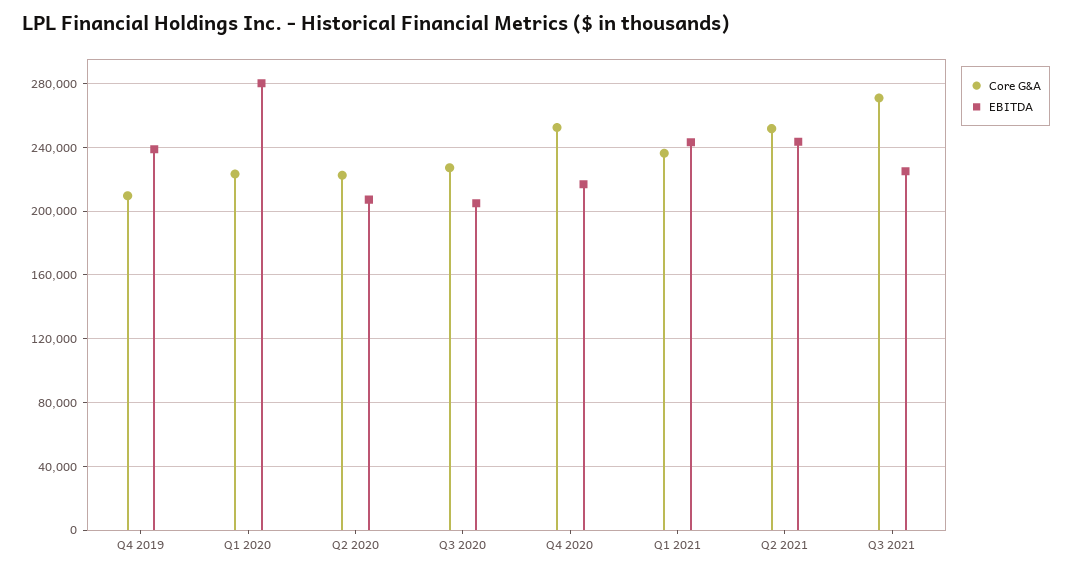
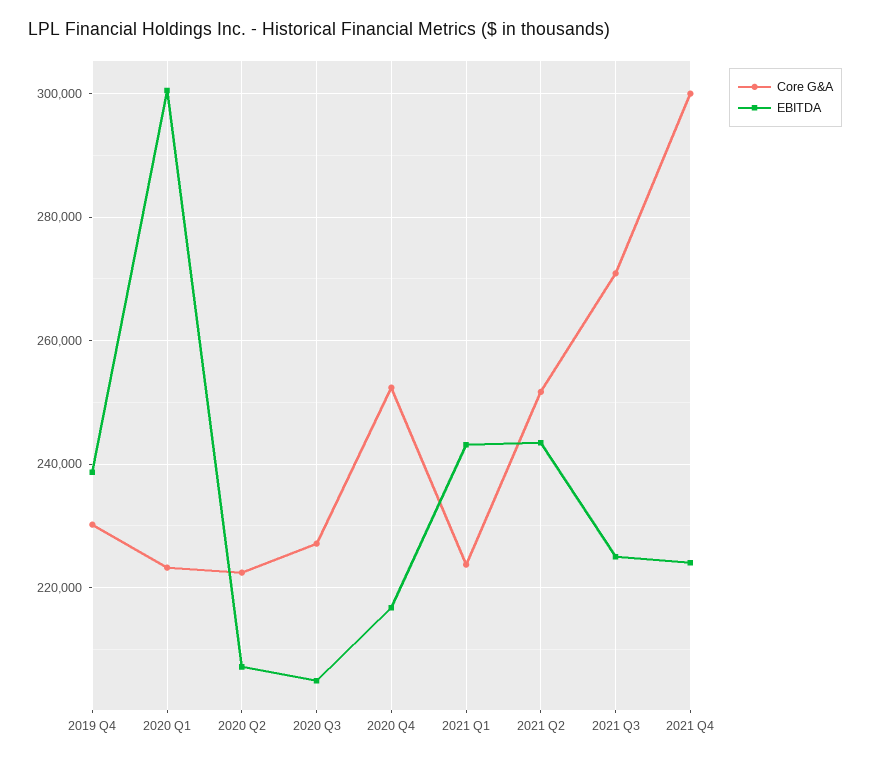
Core G&A, Q4 2019: 210000 -> 230000
EBITDA, Q1 2020: 280000 -> 300000
Core G&A, Q1 2021: 235000 -> 224000
Core G&A, 2021 Q4: none -> 300000
EBITDA, 2021 Q4: none -> 224000

